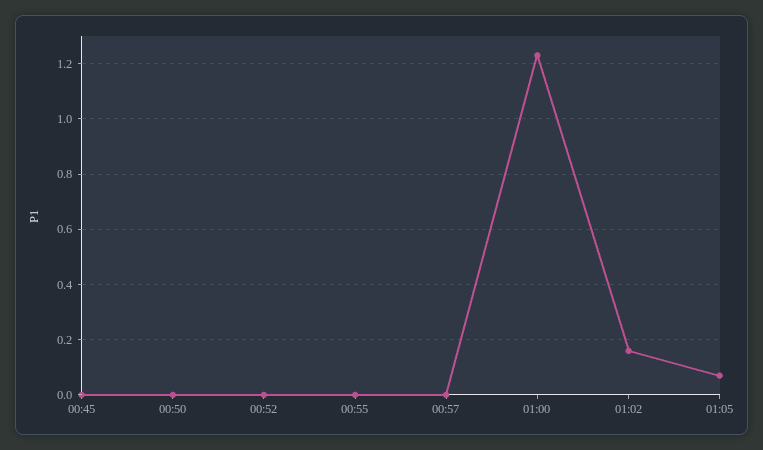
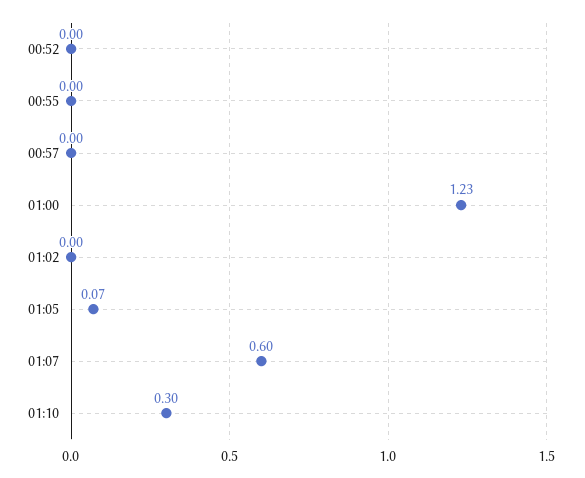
00:45: 0 -> none
00:50: 0 -> none
01:02: 0.15 -> 0
01:07: none -> 0.6
01:10: none -> 0.3

